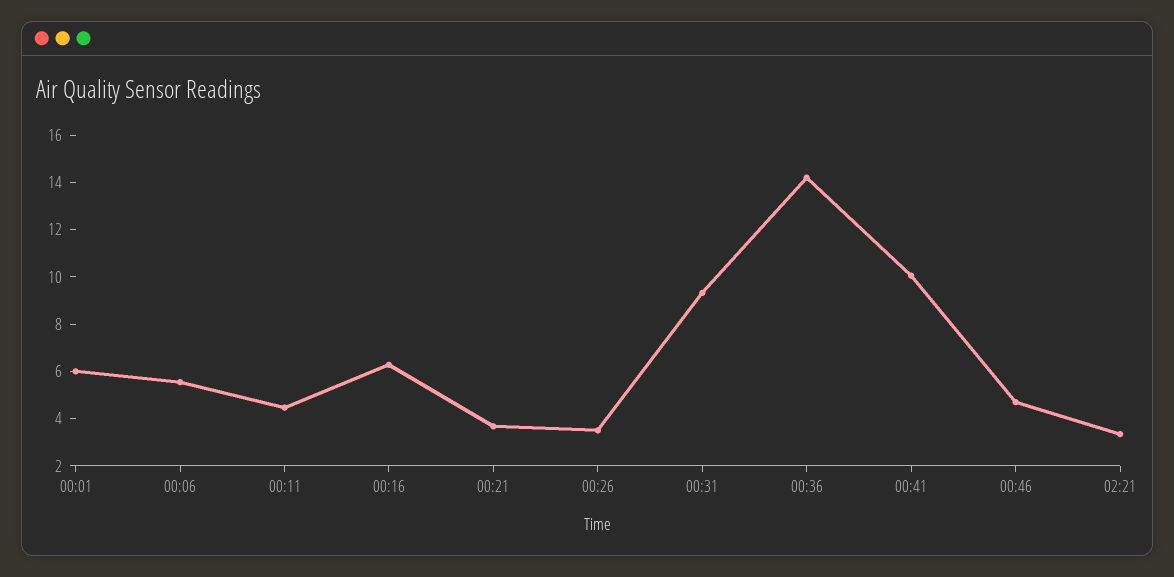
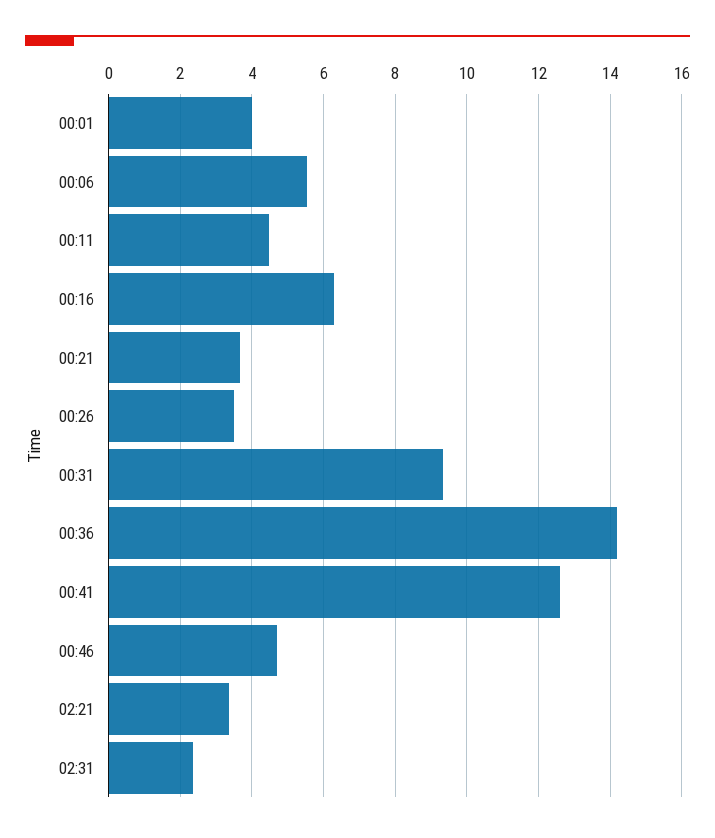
00:01: 6 -> 4
00:41: 10 -> 12.6
02:31: none -> 2.4

